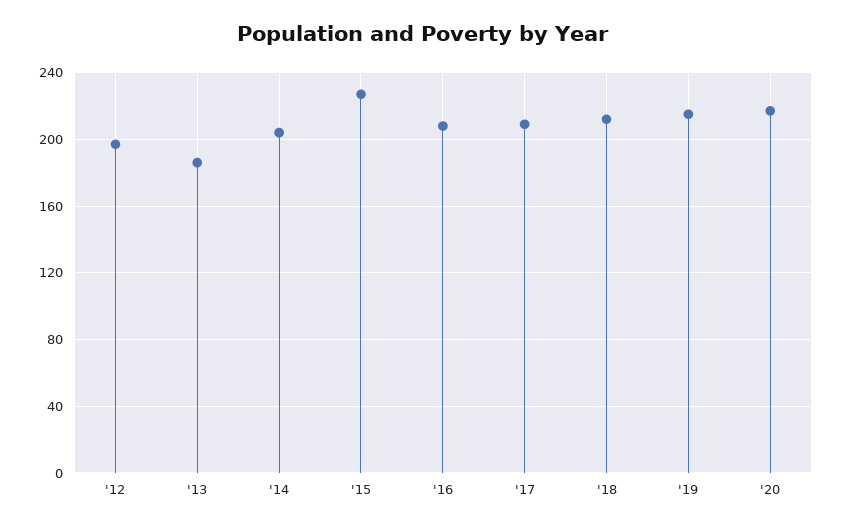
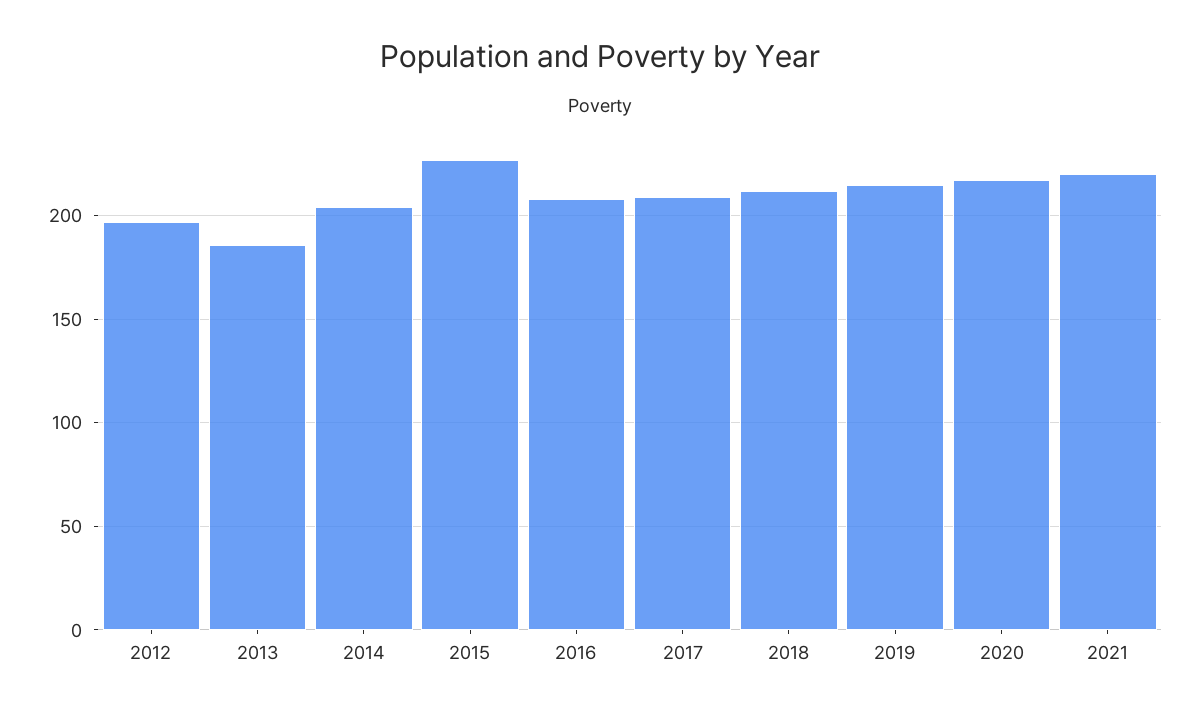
2021: none -> 220

